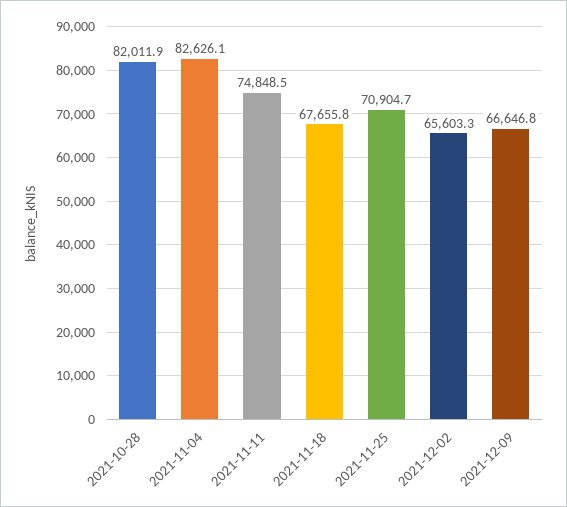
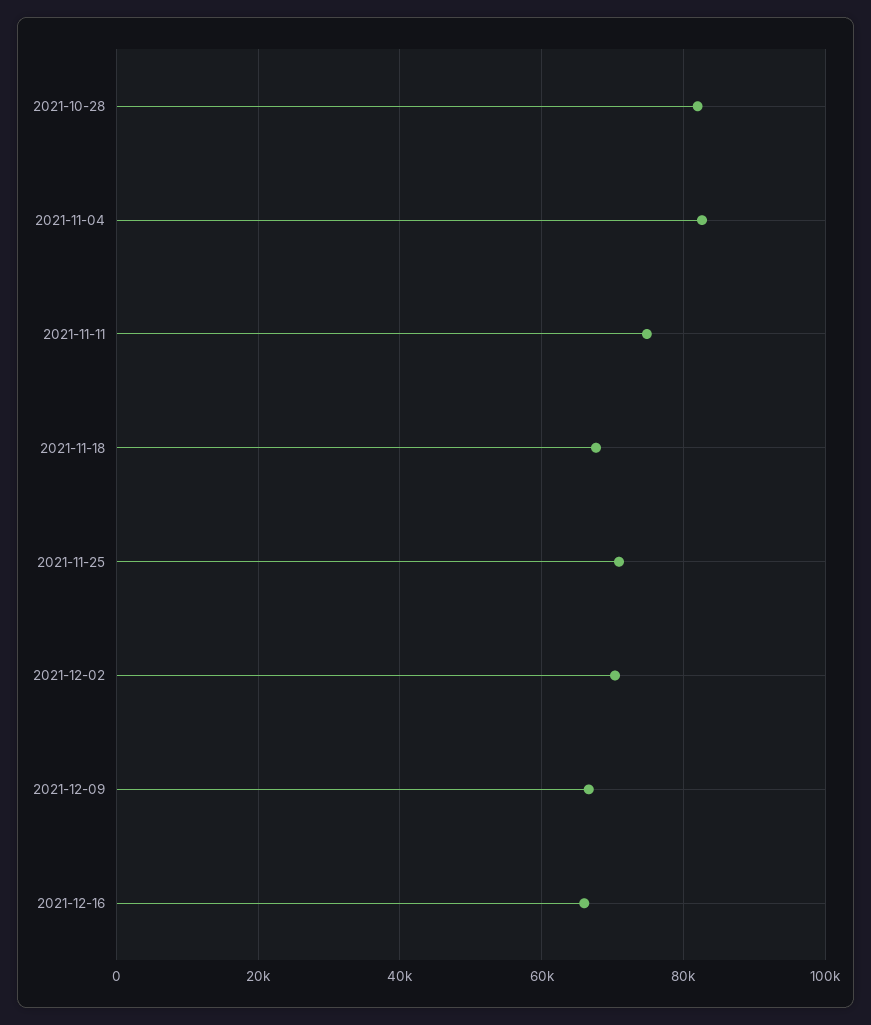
2021-12-02: 65603.3 -> 70000
2021-12-16: none -> 66000

